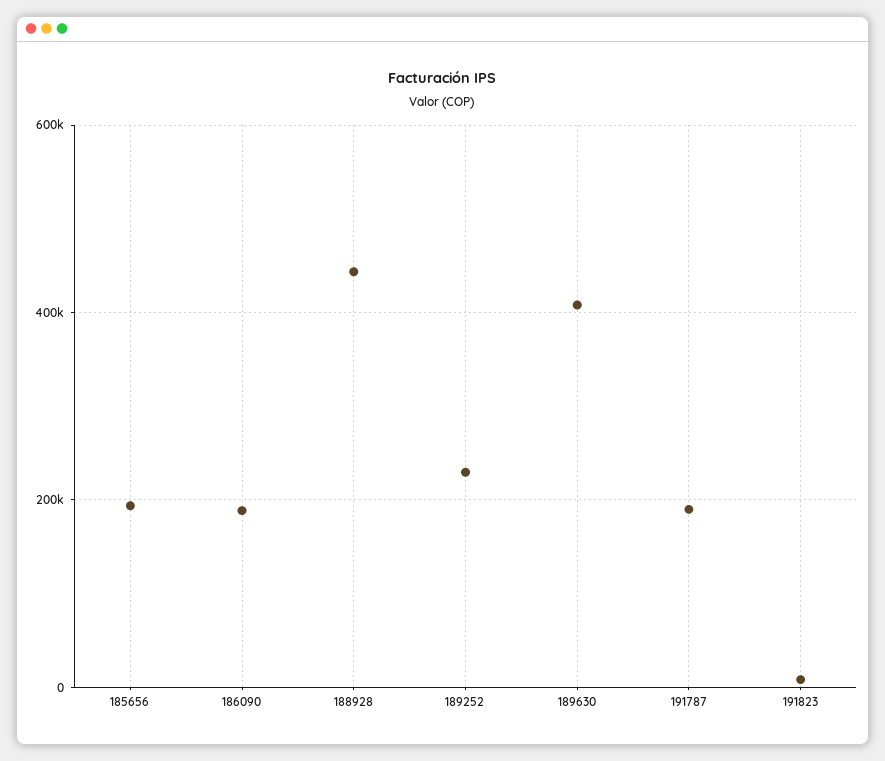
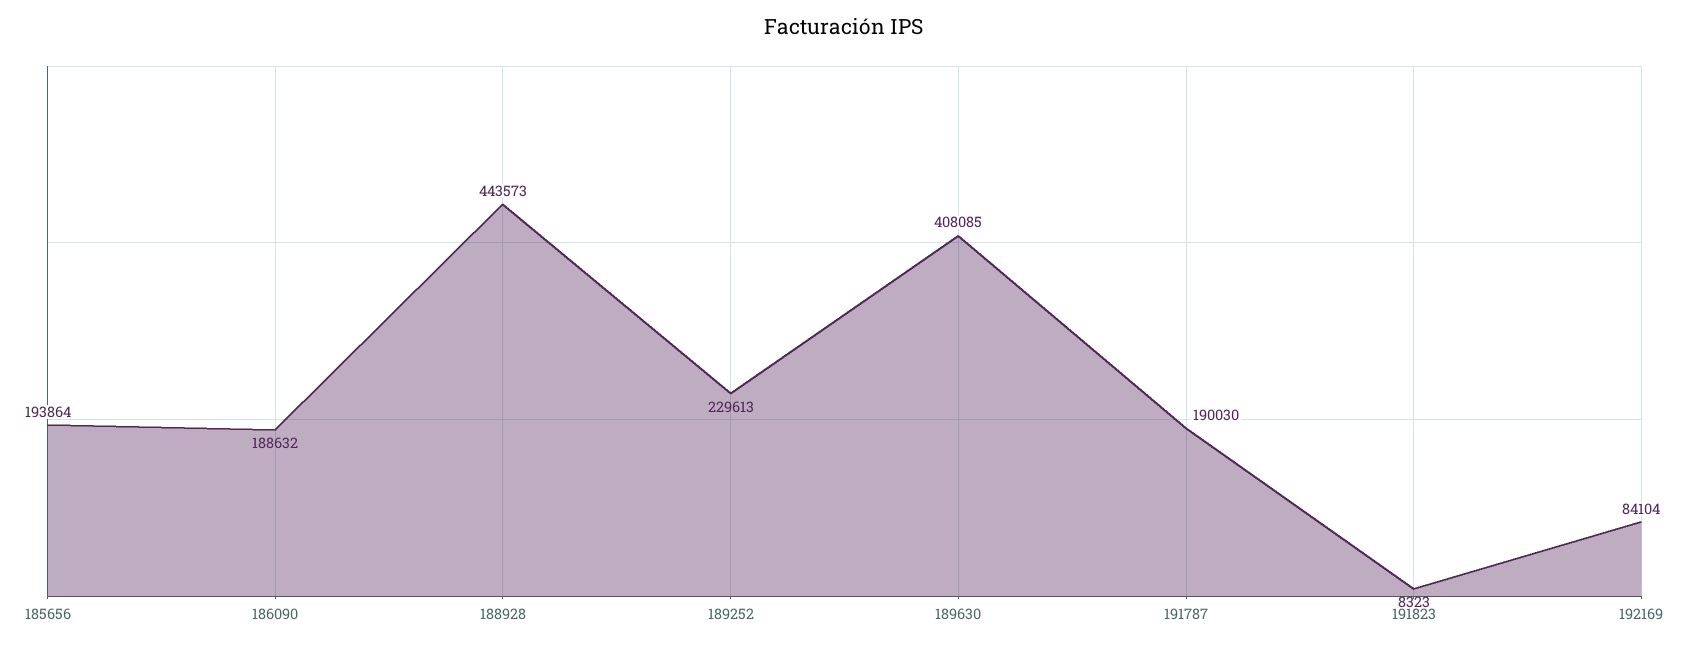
192169: none -> 84104

